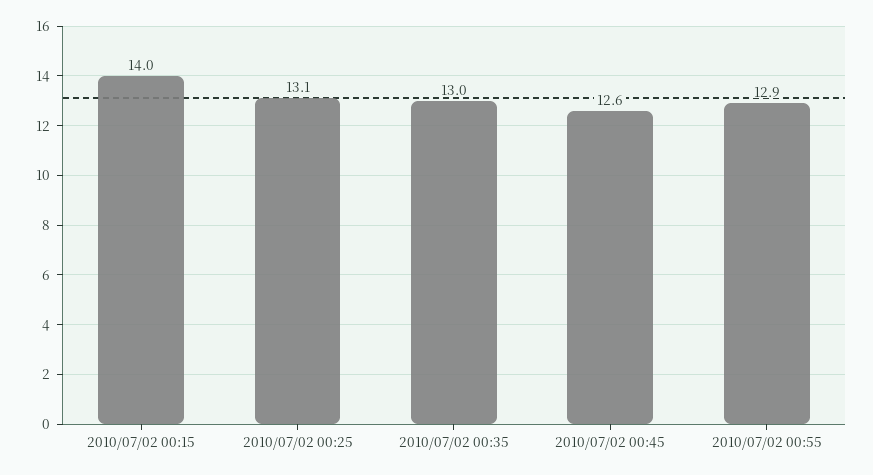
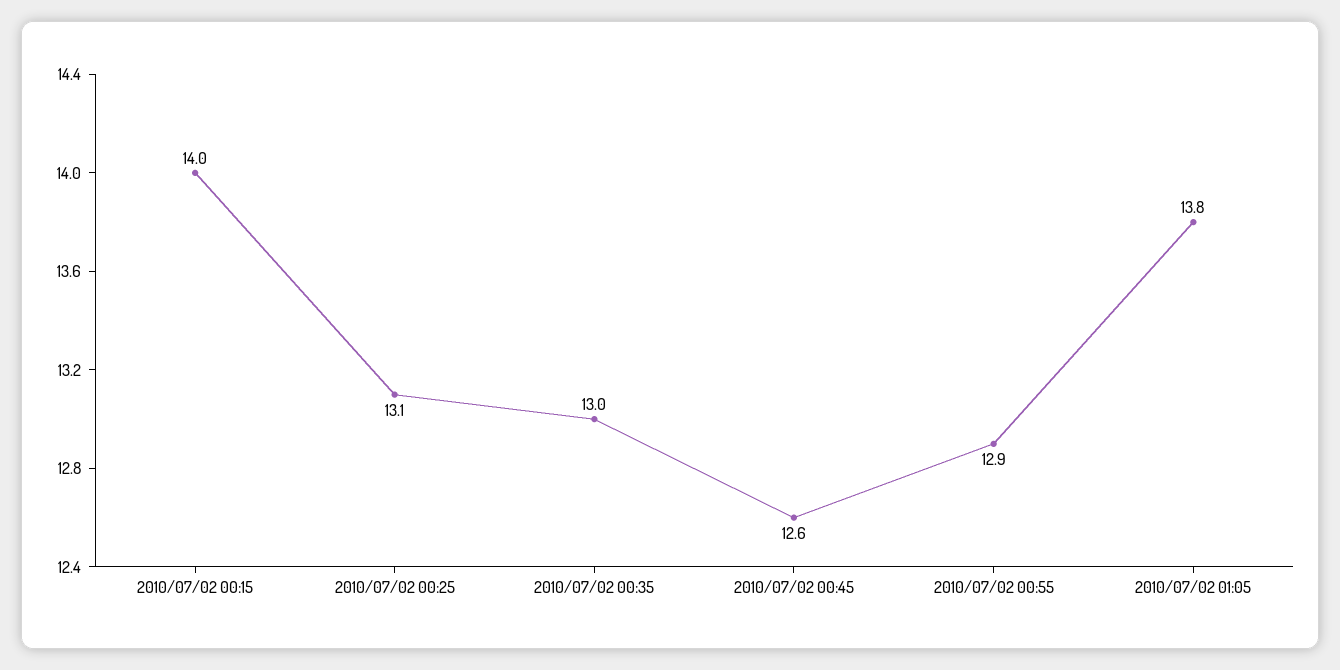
2010/07/02 01:05: none -> 13.8

